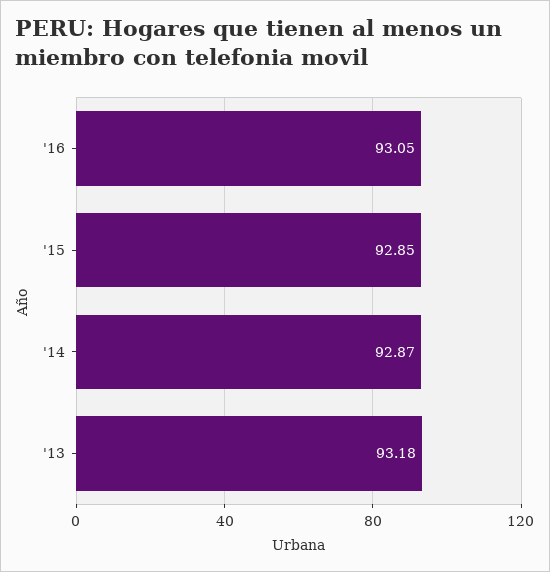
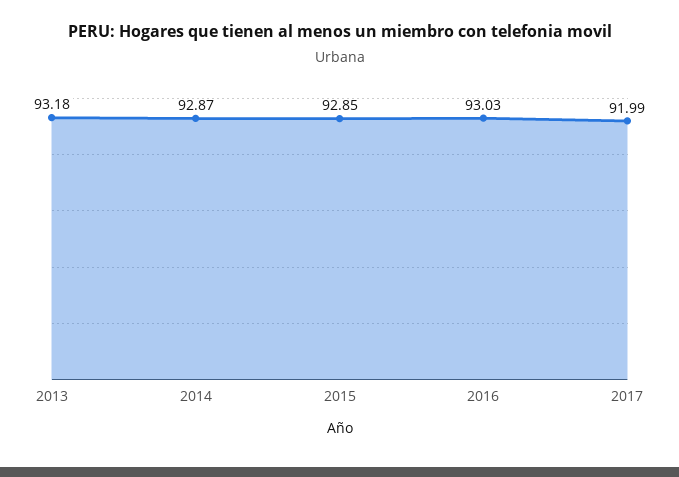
'16: 93.05 -> 93.03
2017: none -> 91.99

